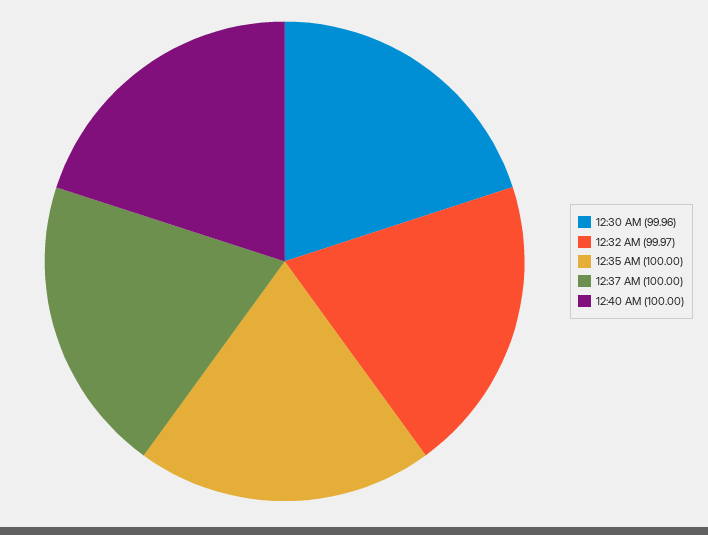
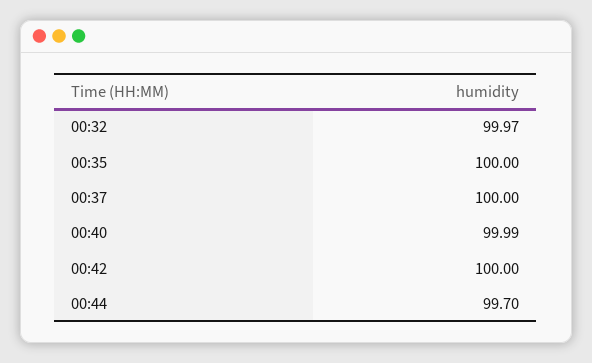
12:30 AM: 99.96 -> none
12:40 AM: 100 -> 99.99
00:42: none -> 100
00:44: none -> 99.7

